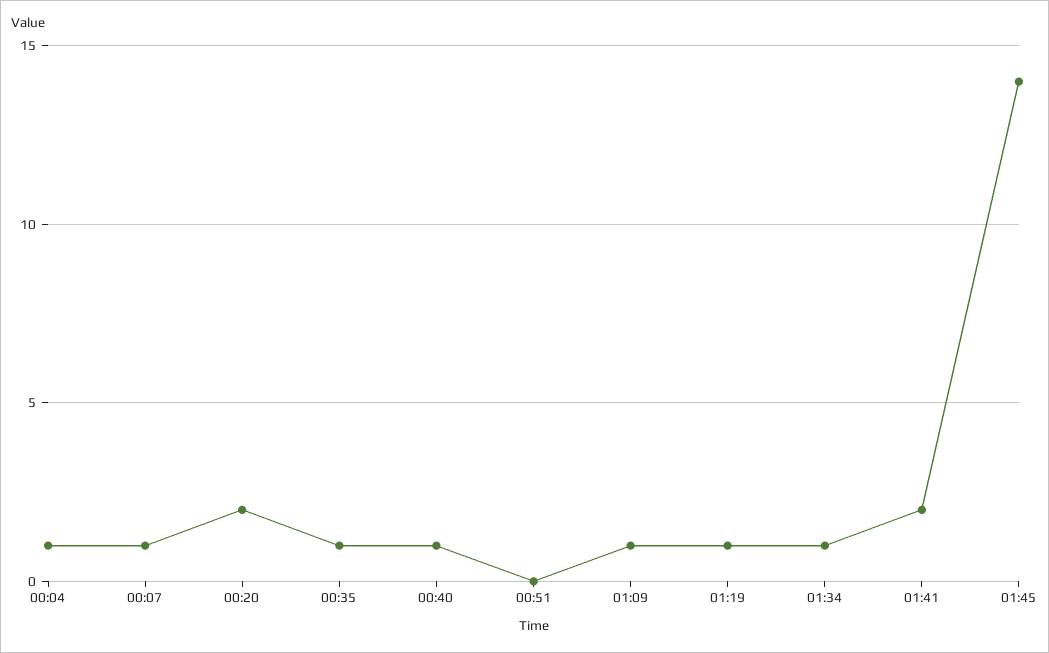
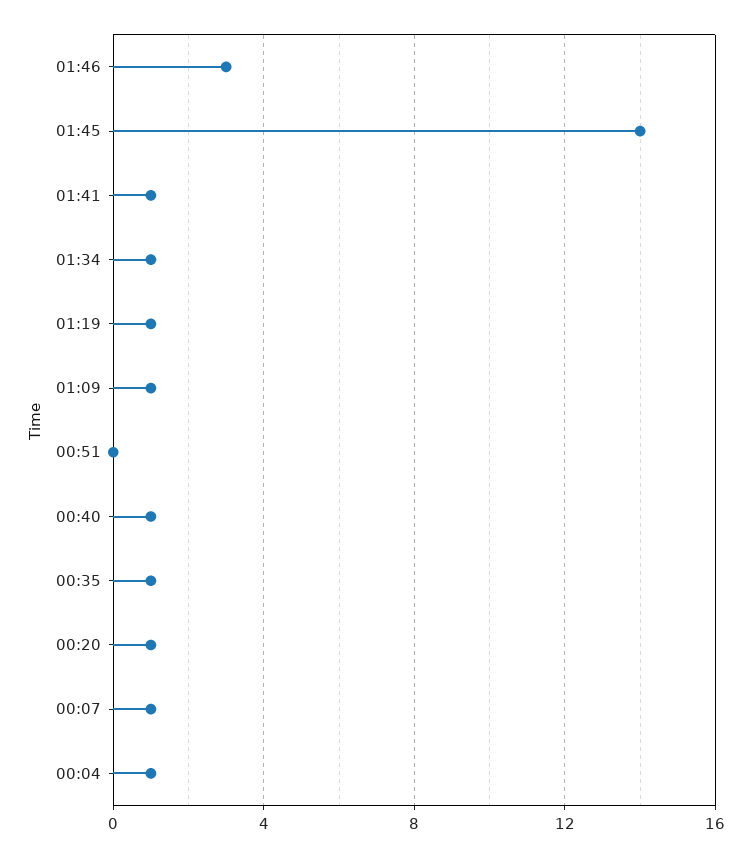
00:20: 2 -> 1
01:41: 2 -> 1
01:46: none -> 3

